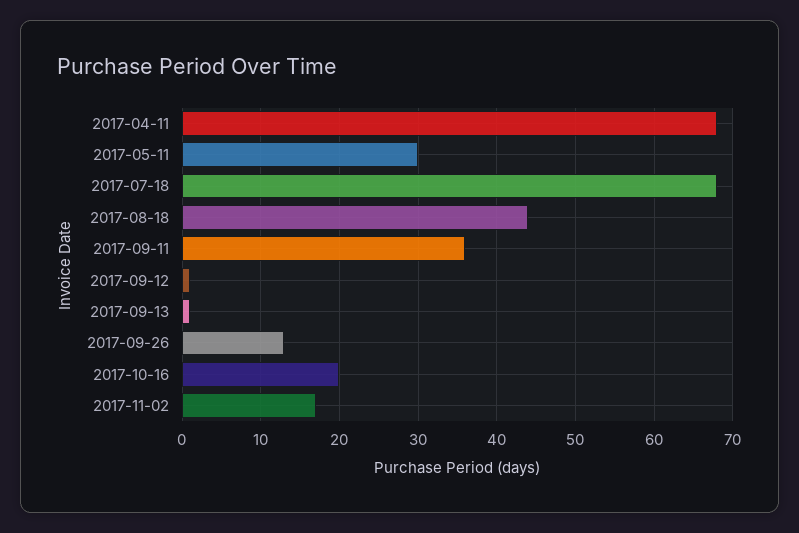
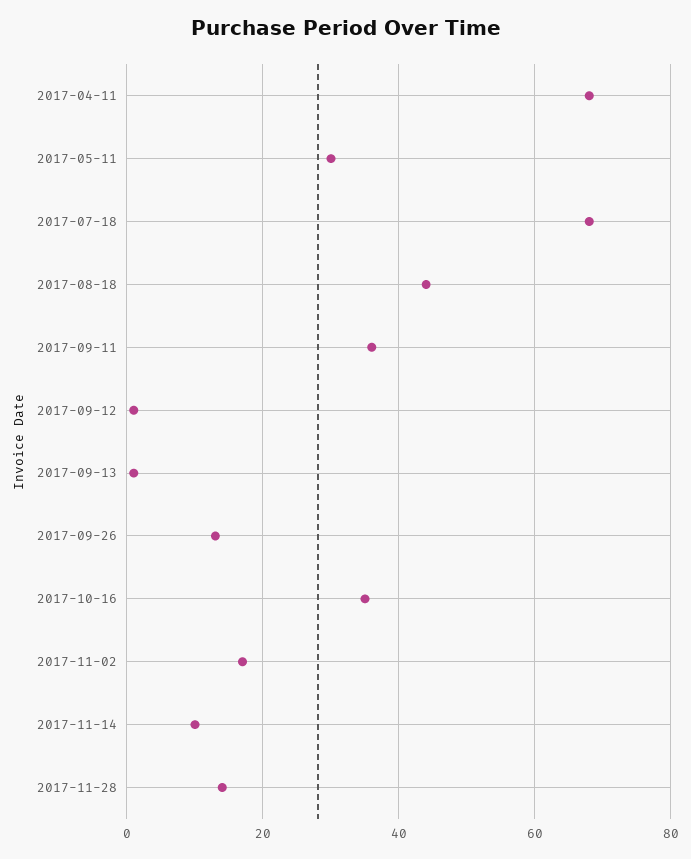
2017-10-16: 20 -> 35
2017-11-14: none -> 10
2017-11-28: none -> 15

